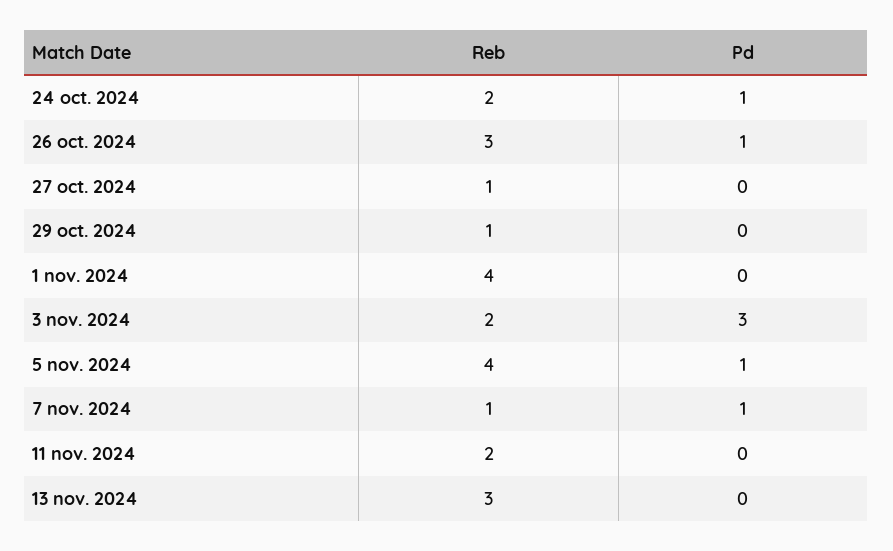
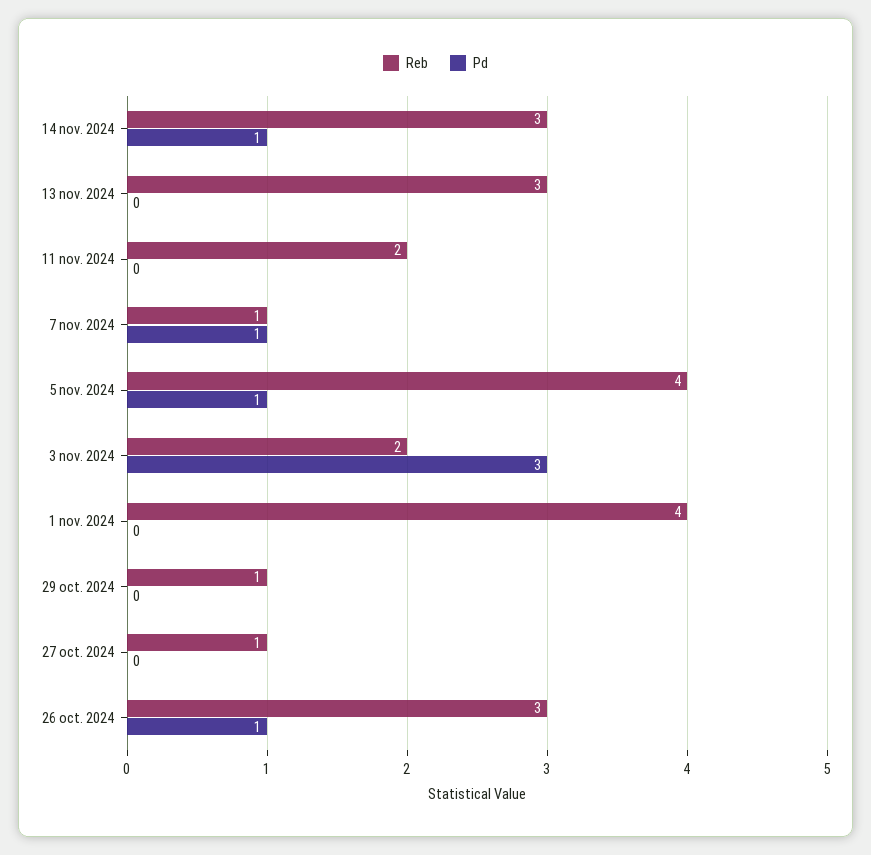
Reb, 24 oct. 2024: 2 -> none
Pd, 24 oct. 2024: 1 -> none
Reb, 14 nov. 2024: none -> 3
Pd, 14 nov. 2024: none -> 1

